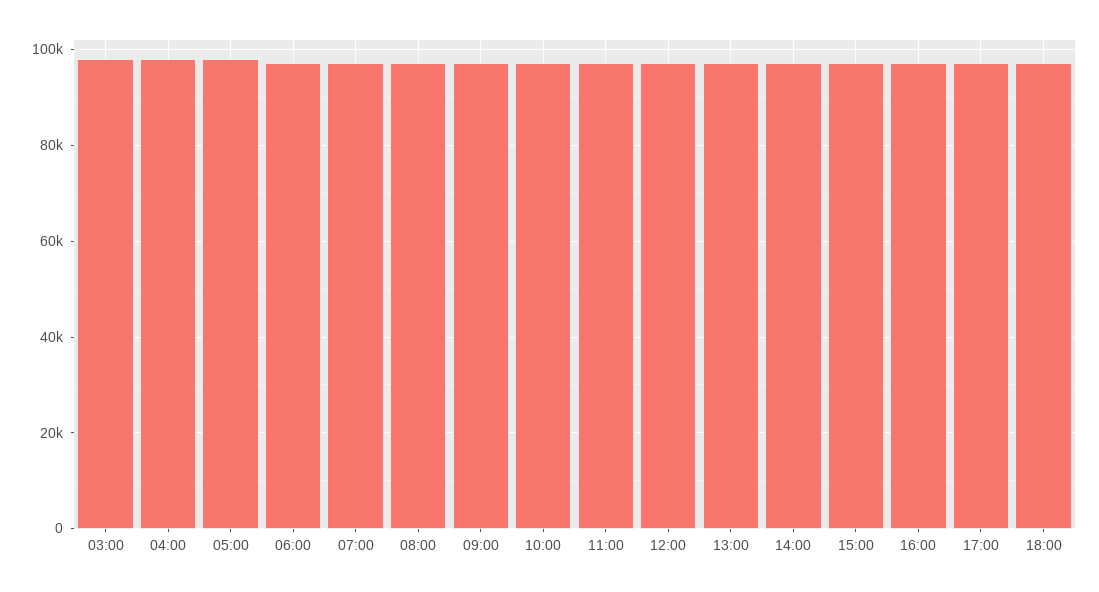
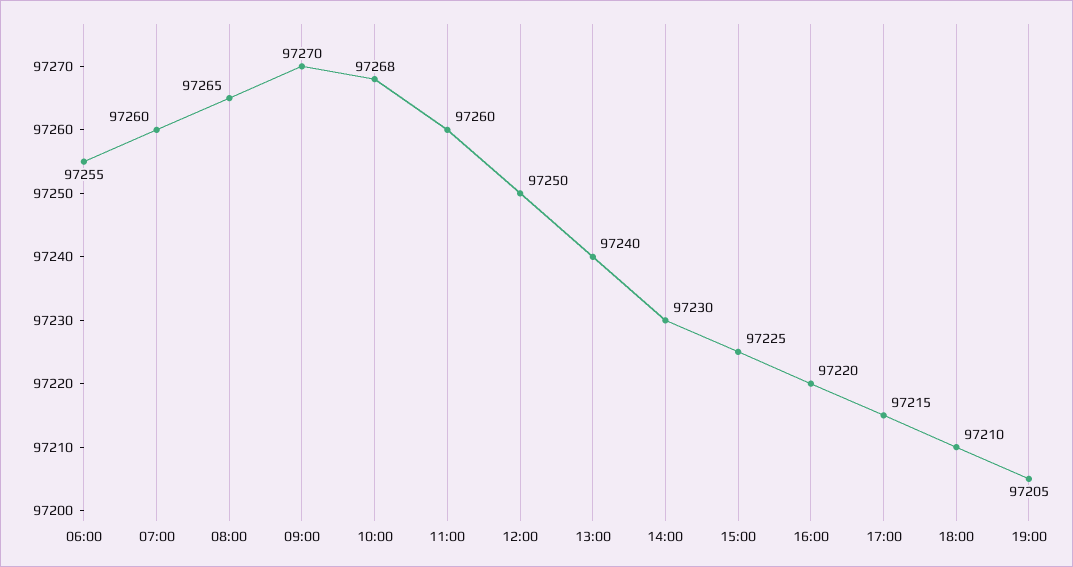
03:00: 98000 -> none
04:00: 98000 -> none
05:00: 98000 -> none
19:00: none -> 97205

